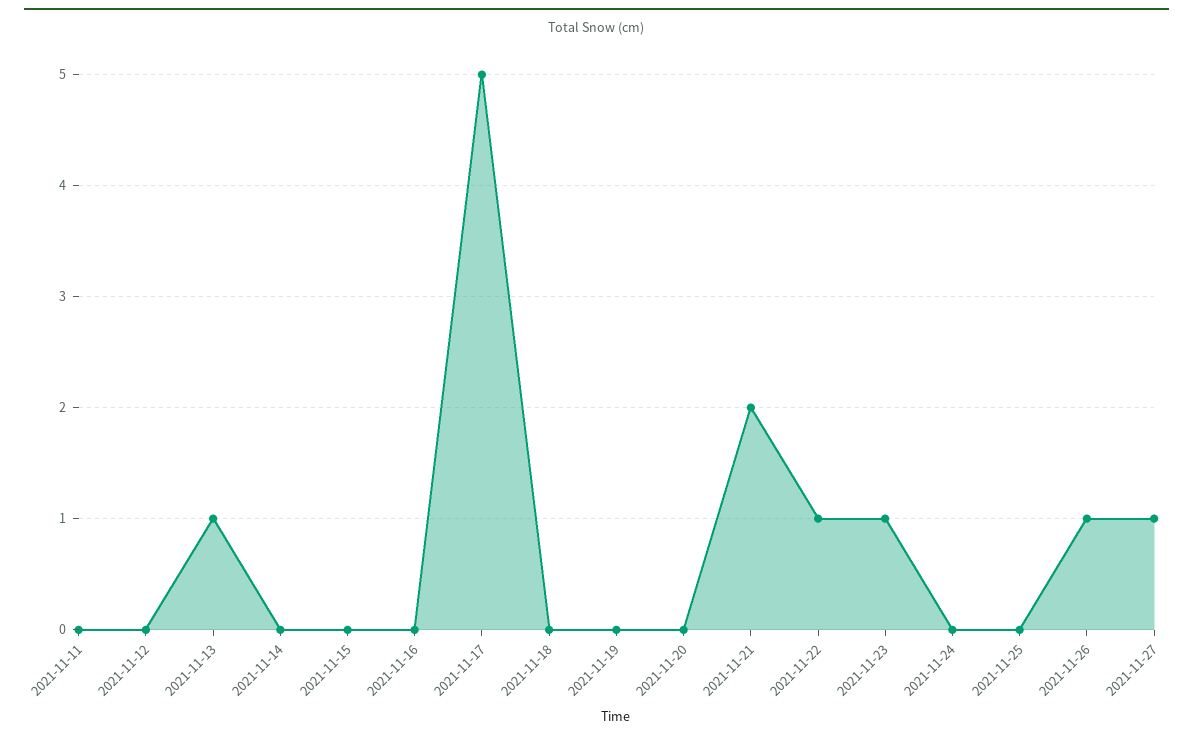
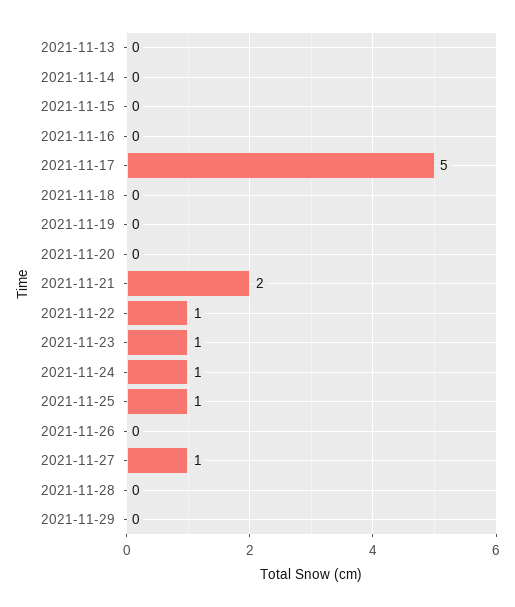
2021-11-11: 0 -> none
2021-11-12: 0 -> none
2021-11-13: 1 -> 0
2021-11-24: 0 -> 1
2021-11-25: 0 -> 1
2021-11-26: 1 -> 0
2021-11-28: none -> 0
2021-11-29: none -> 0

